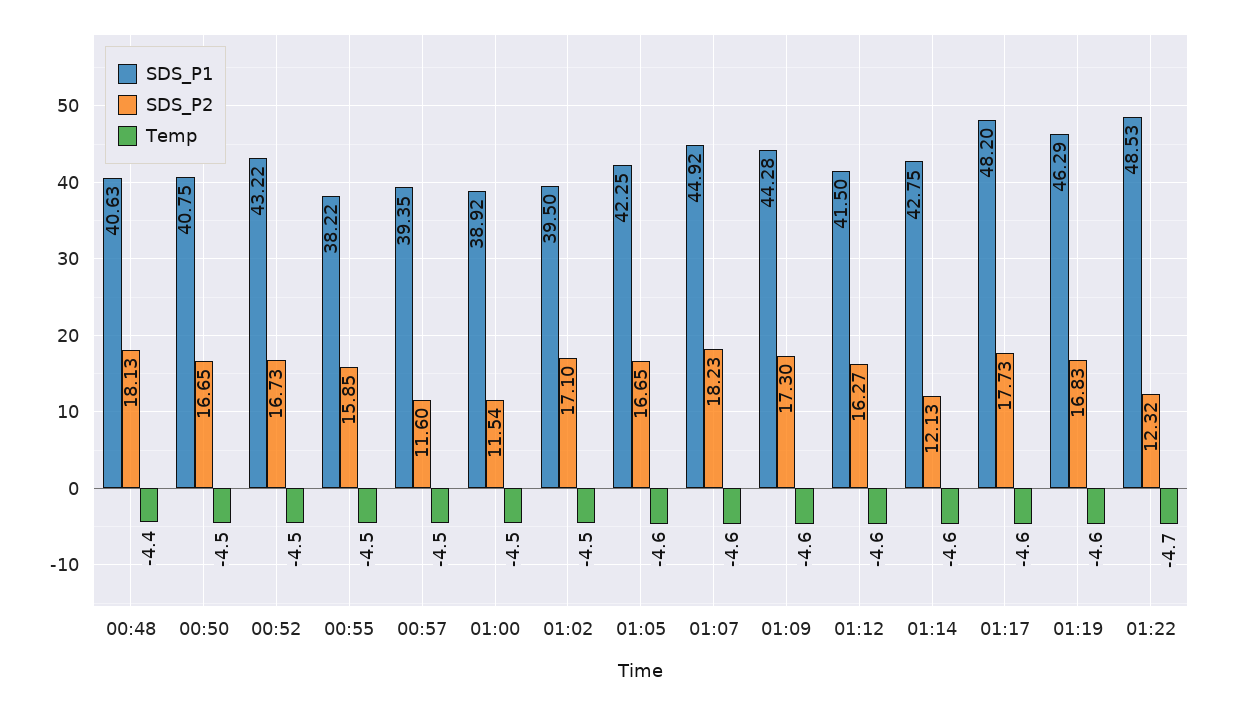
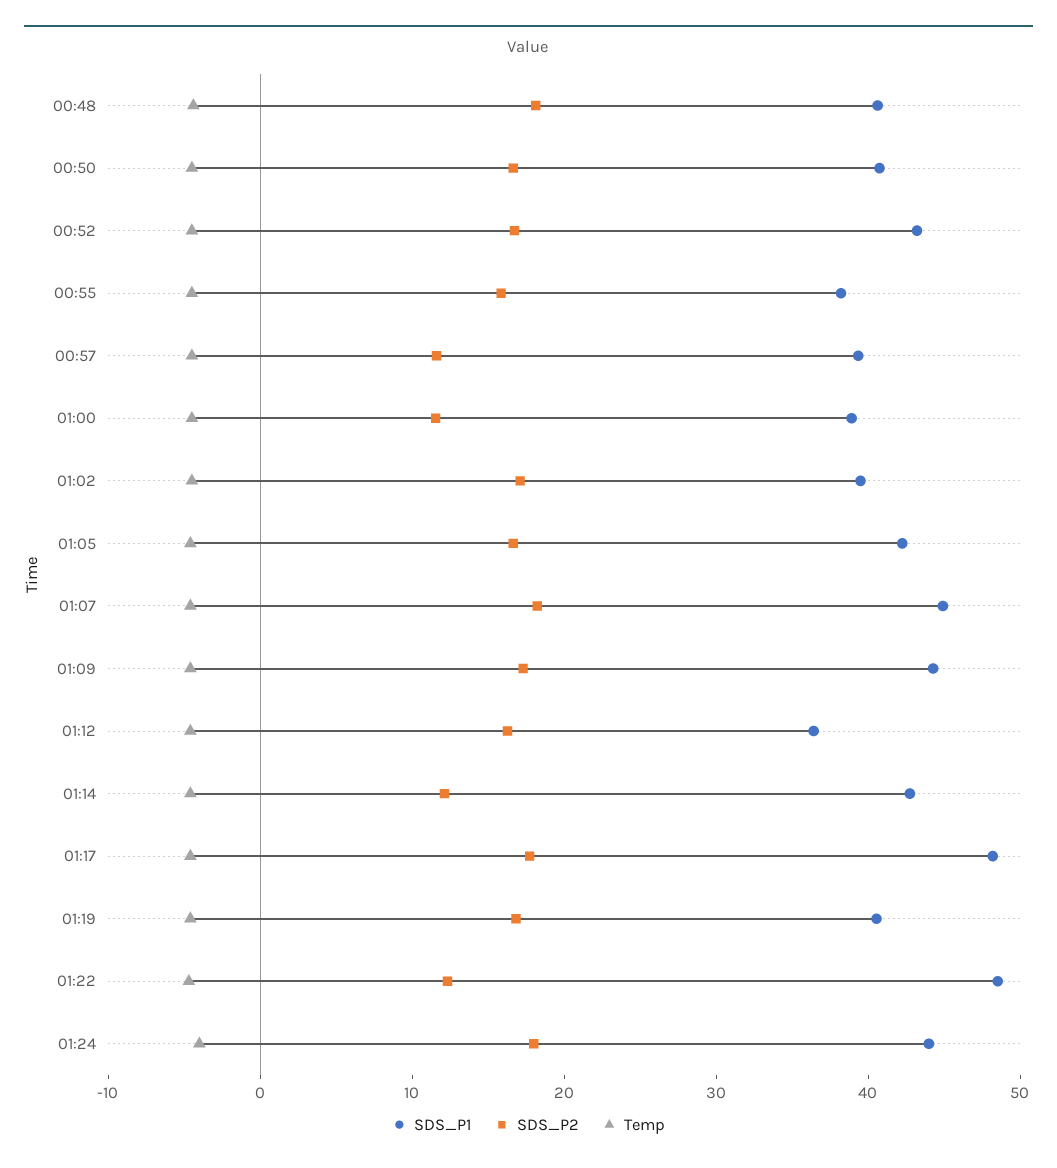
SDS_P1, 01:12: 41.5 -> 36
SDS_P1, 01:19: 46.29 -> 40
SDS_P1, 01:24: none -> 44
SDS_P2, 01:24: none -> 18
Temp, 01:24: none -> -4

